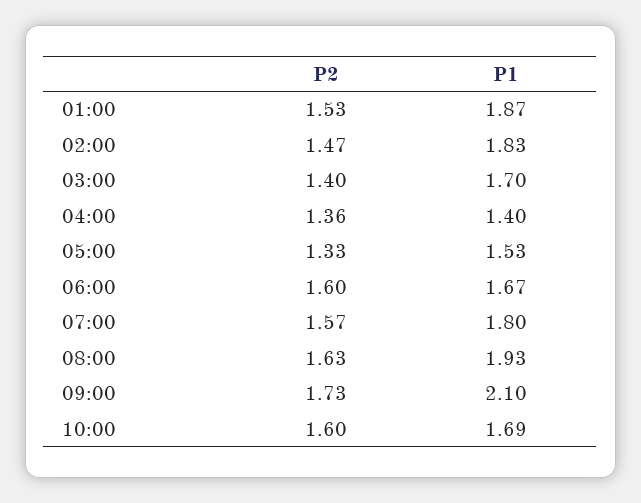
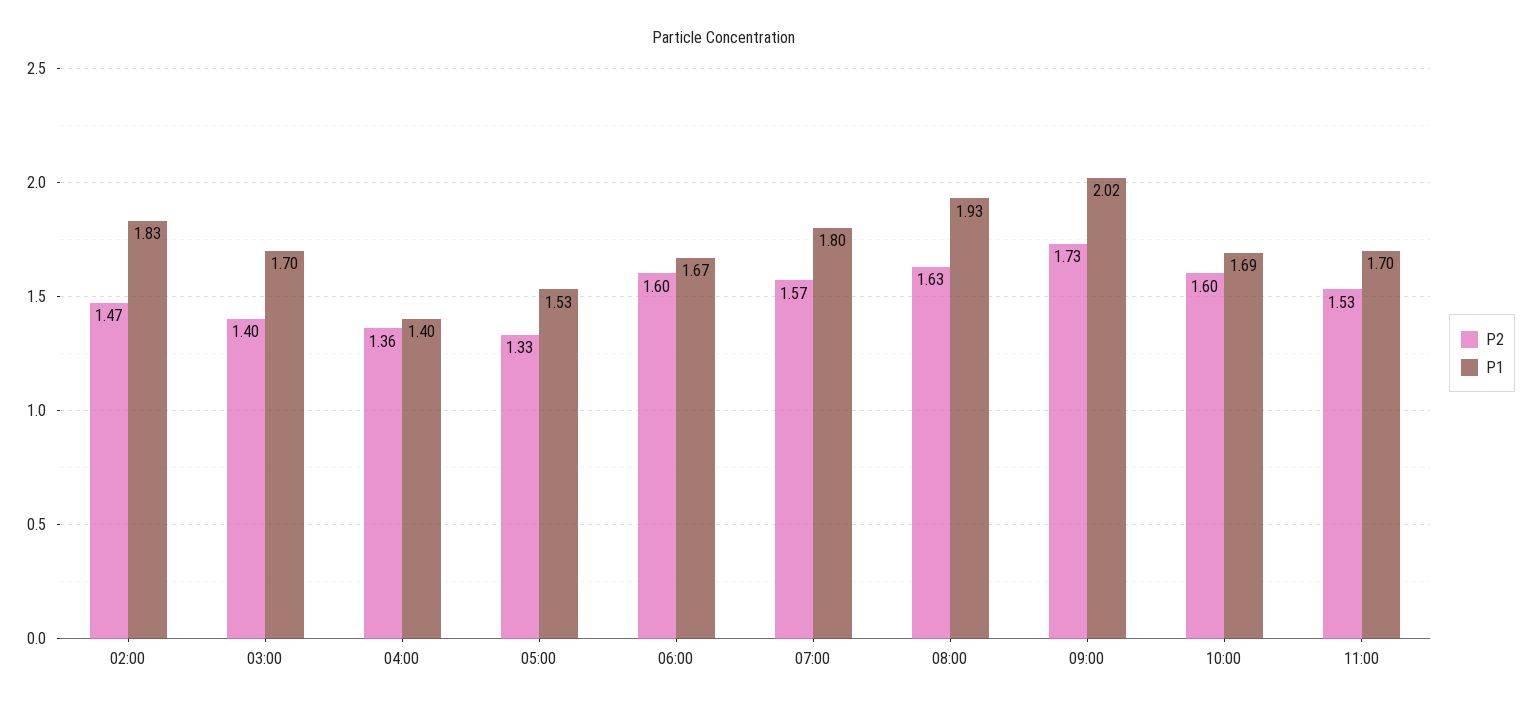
P2, 01:00: 1.53 -> none
P1, 01:00: 1.87 -> none
P1, 09:00: 2.1 -> 2.02
P2, 11:00: none -> 1.53
P1, 11:00: none -> 1.7

